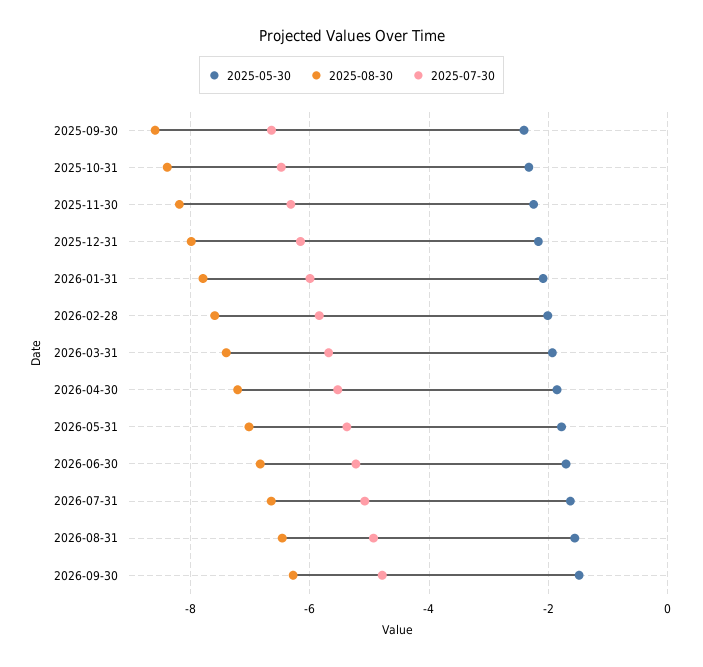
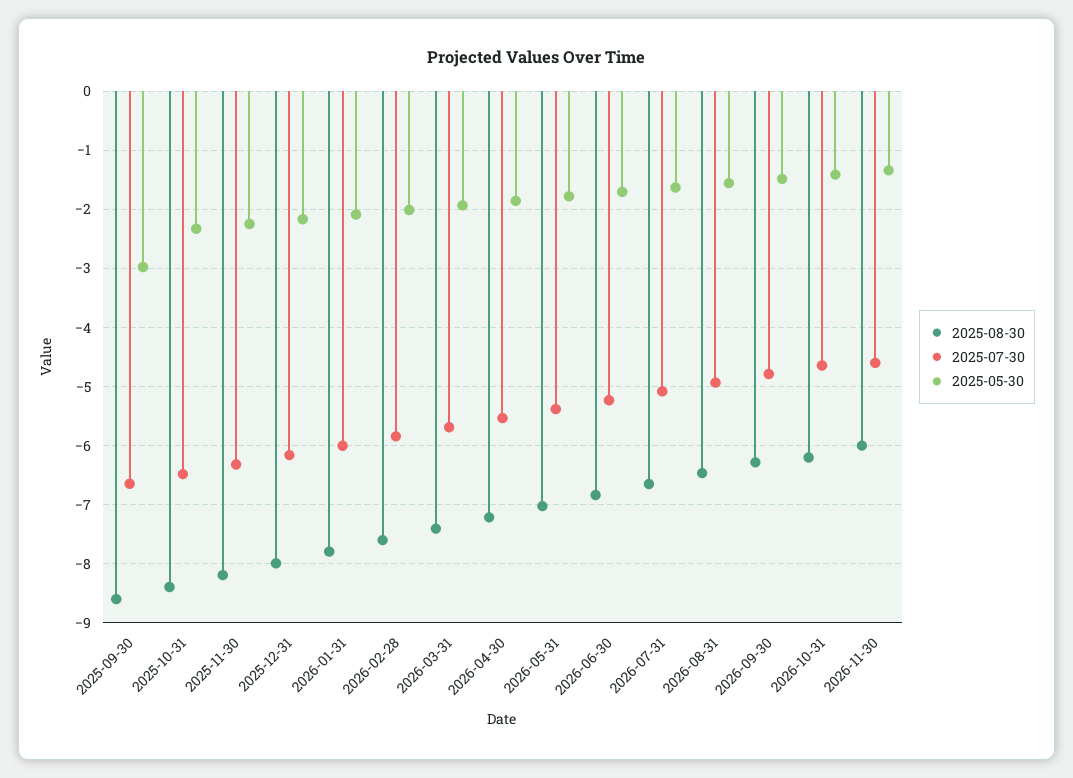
2025-05-30, 2025-09-30: -2.4 -> -3
2025-08-30, 2026-10-31: none -> -6.2
2025-07-30, 2026-10-31: none -> -4.6
2025-05-30, 2026-10-31: none -> -1.4
2025-08-30, 2026-11-30: none -> -6
2025-07-30, 2026-11-30: none -> -4.6
2025-05-30, 2026-11-30: none -> -1.4

